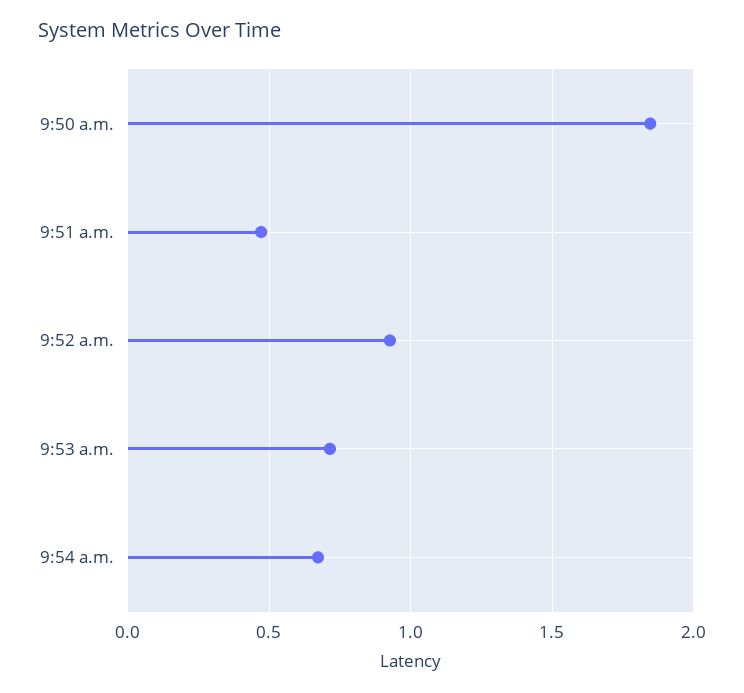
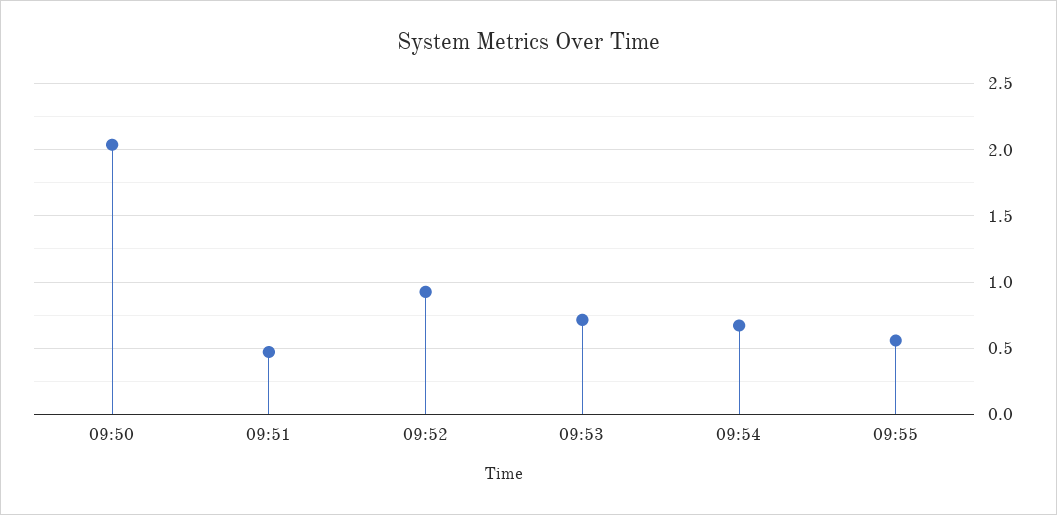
9:50 a.m.: 1.85 -> 2.05
09:55: none -> 0.55

